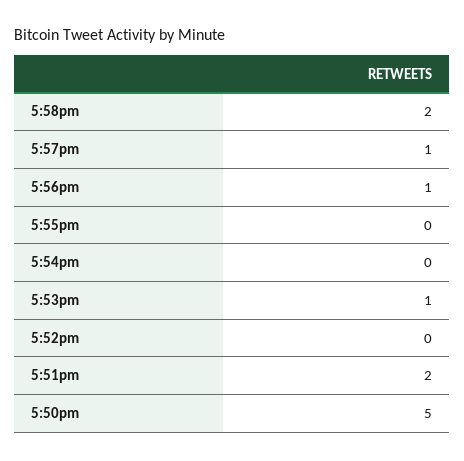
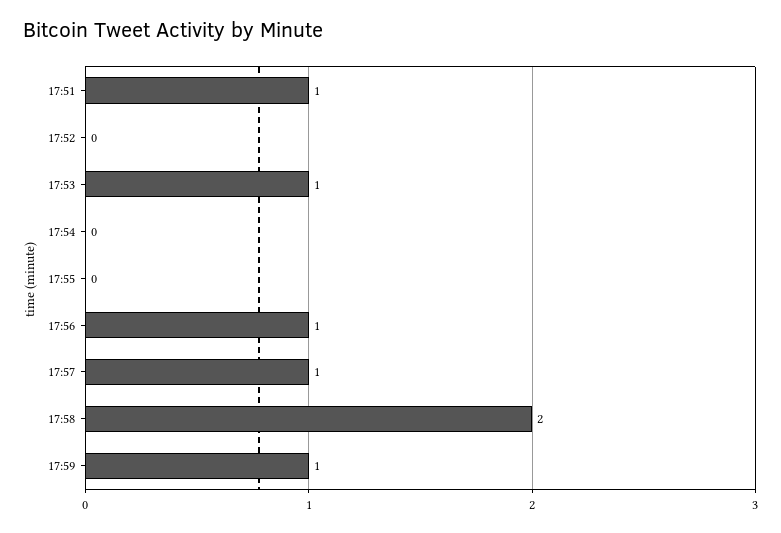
5:51pm: 2 -> 1
5:50pm: 5 -> none
17:59: none -> 1

